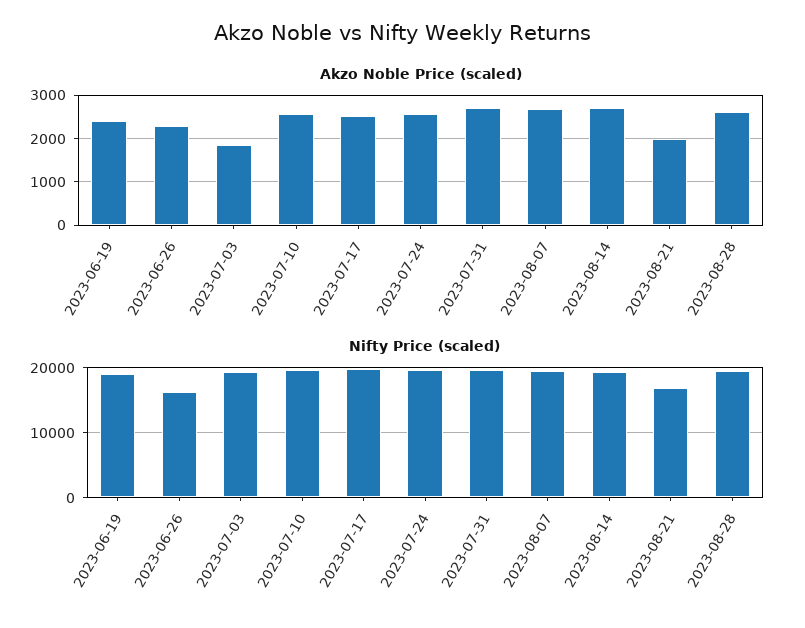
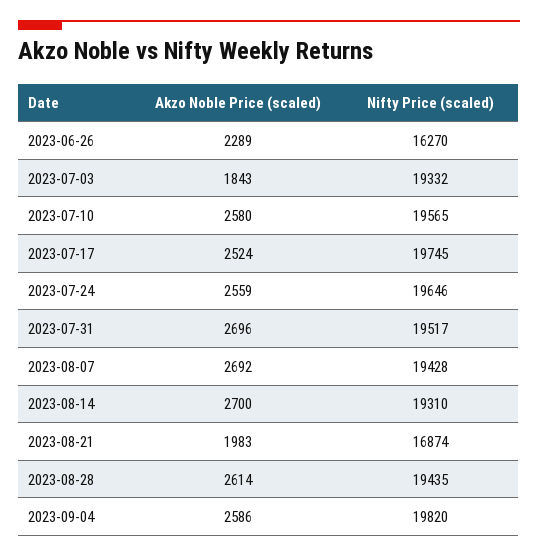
Akzo Noble Price (scaled), 2023-06-19: 2400 -> none
Nifty Price (scaled), 2023-06-19: 19000 -> none
Akzo Noble Price (scaled), 2023-09-04: none -> 2586
Nifty Price (scaled), 2023-09-04: none -> 19820

